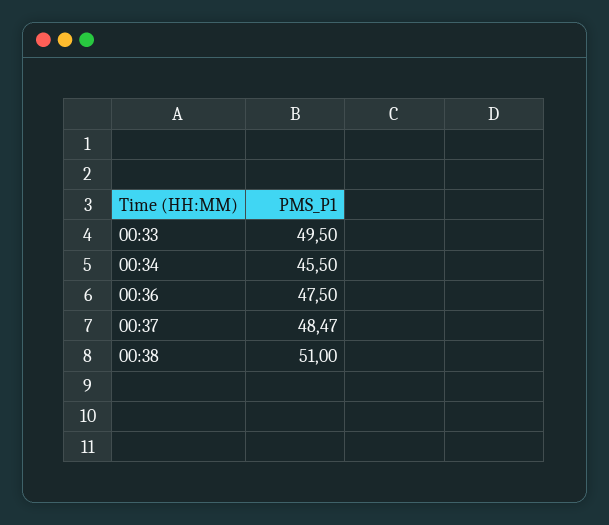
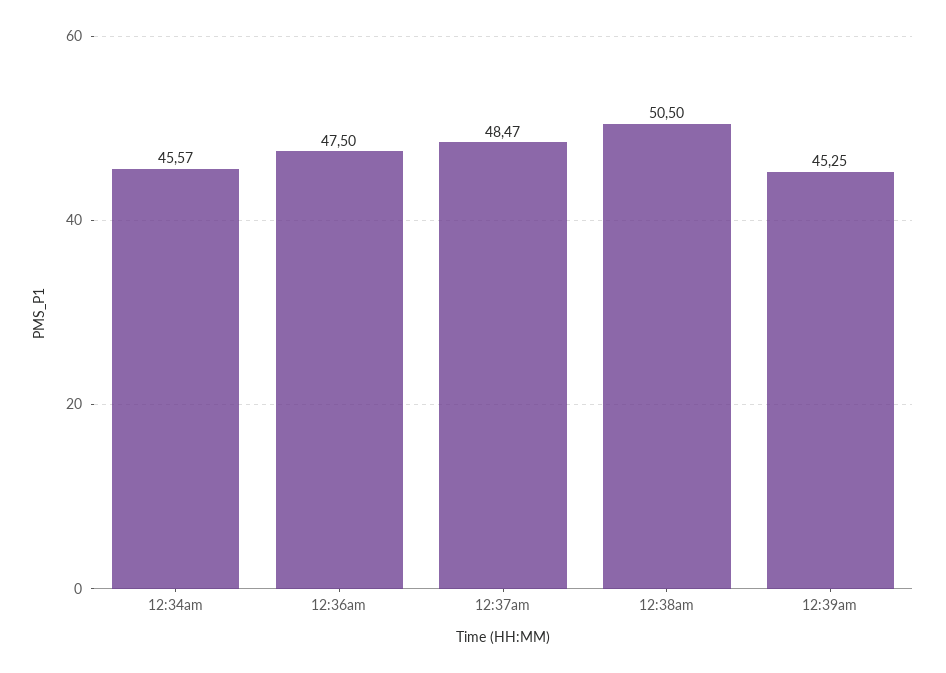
00:33: 49.5 -> none
00:34: 45.5 -> 45.57
00:38: 51 -> 50.5
12:39am: none -> 45.25

